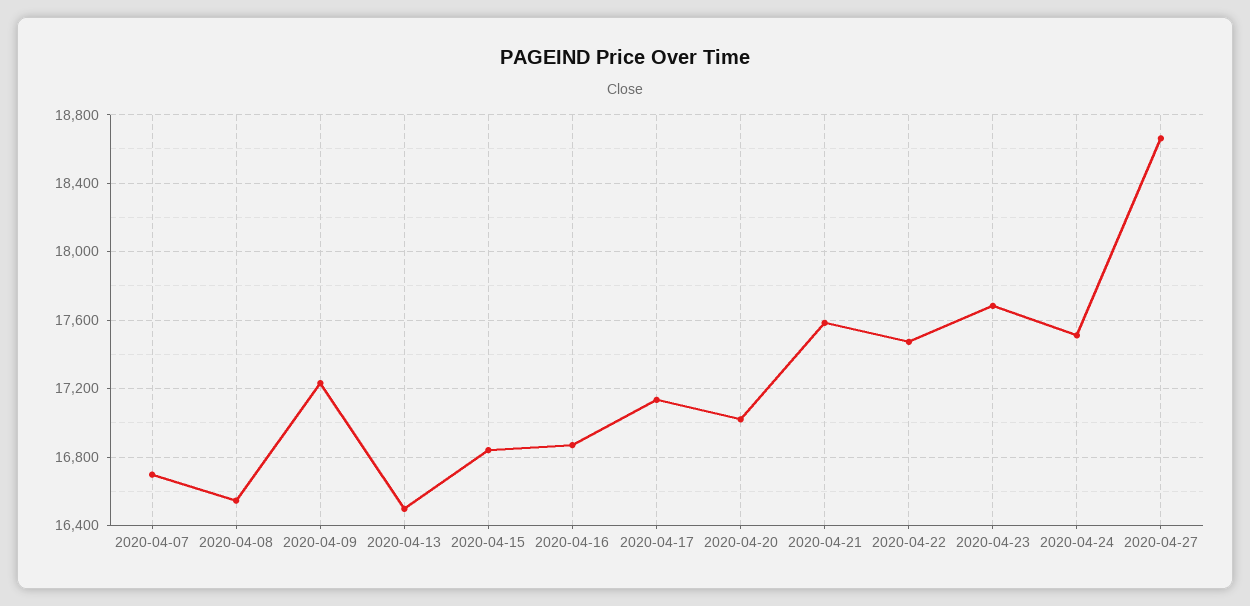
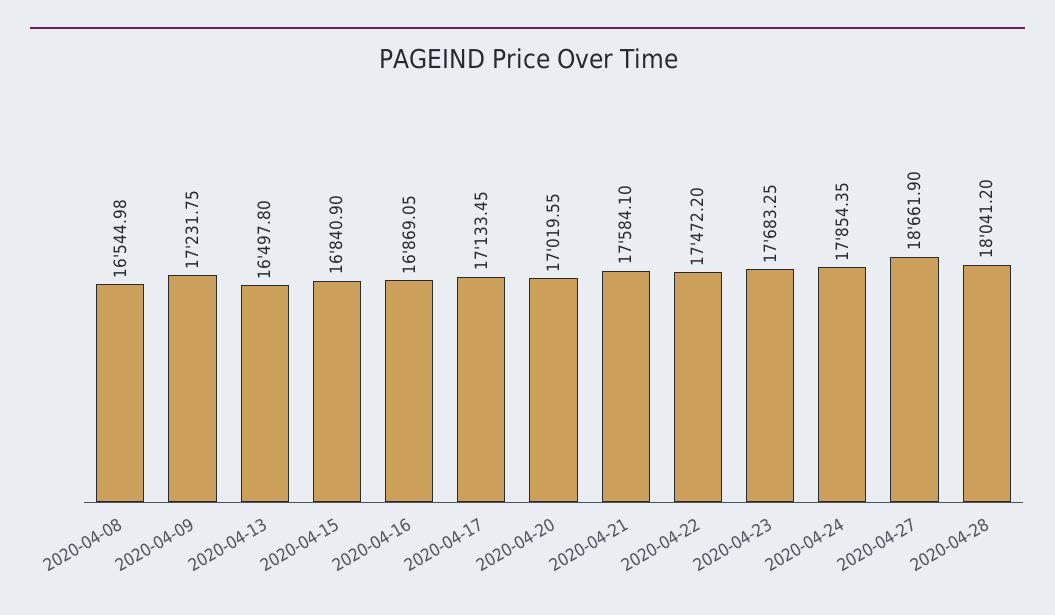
2020-04-07: 16700 -> none
2020-04-24: 17500 -> 17854.35
2020-04-28: none -> 18041.2

